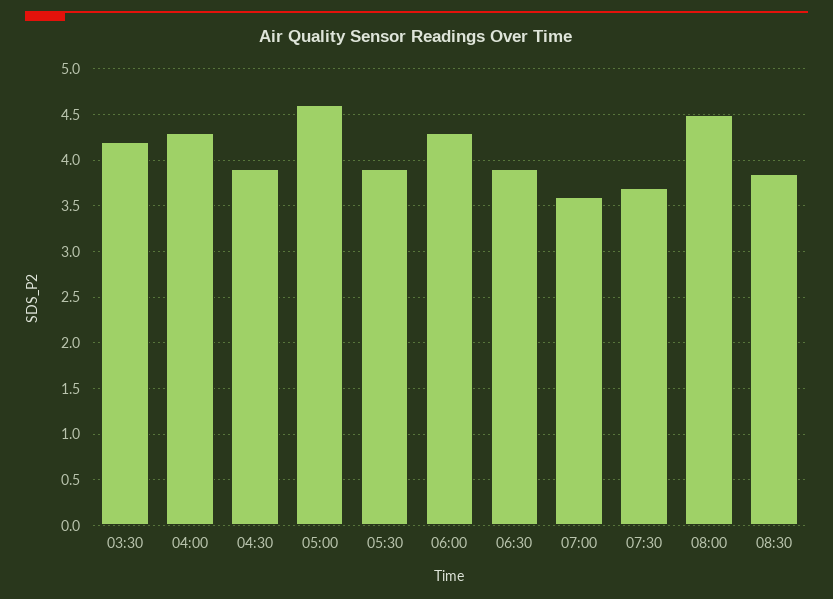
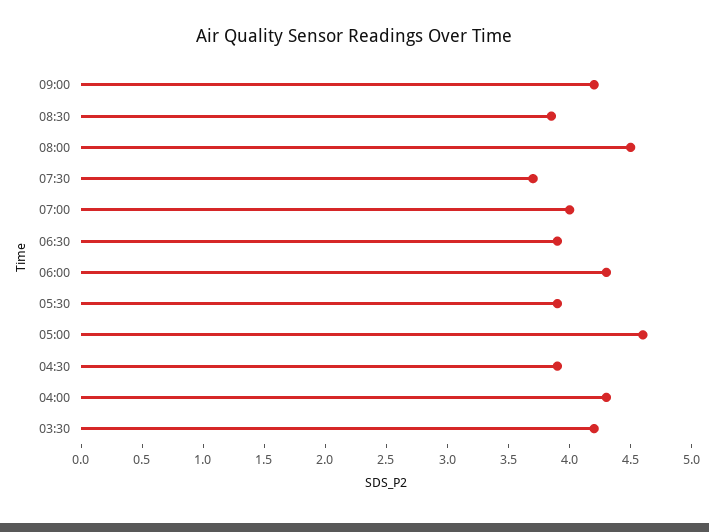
07:00: 3.6 -> 4
09:00: none -> 4.2

